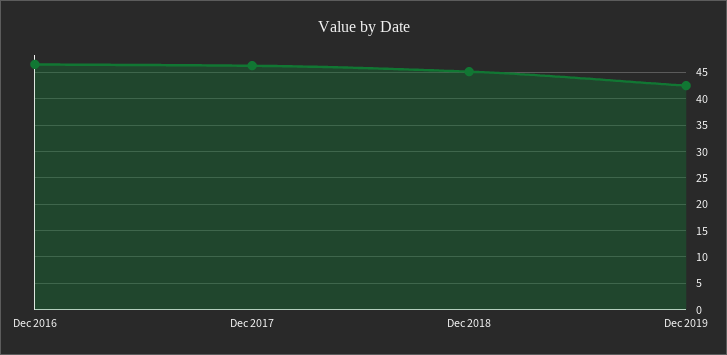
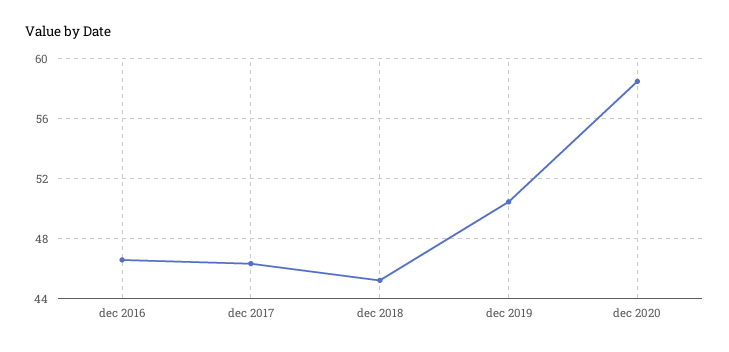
Dec 2019: 42.5 -> 50.5
dec 2020: none -> 58.5

